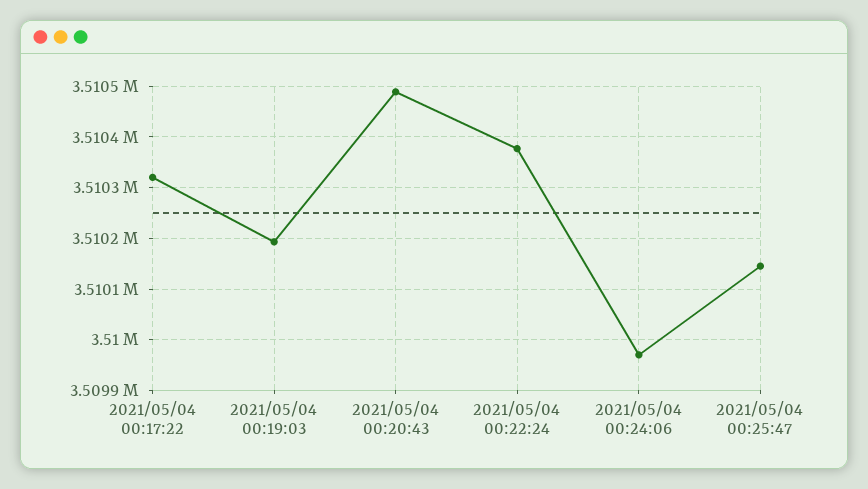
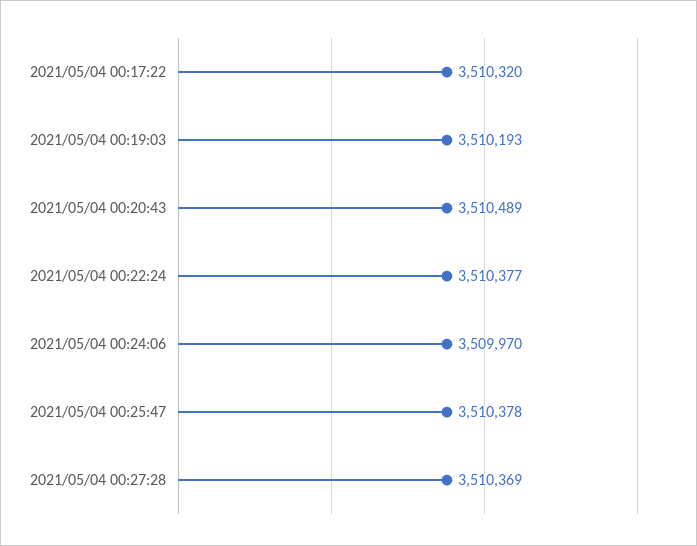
2021/05/04 00:25:47: 3510140 -> 3510378
2021/05/04 00:27:28: none -> 3510369

